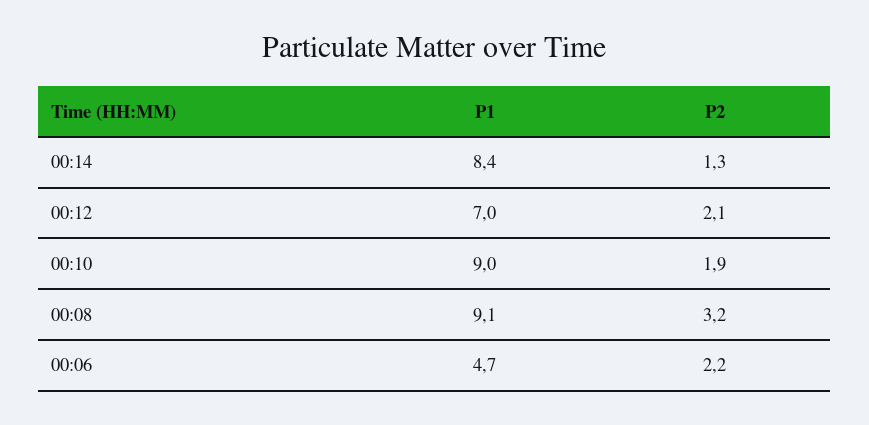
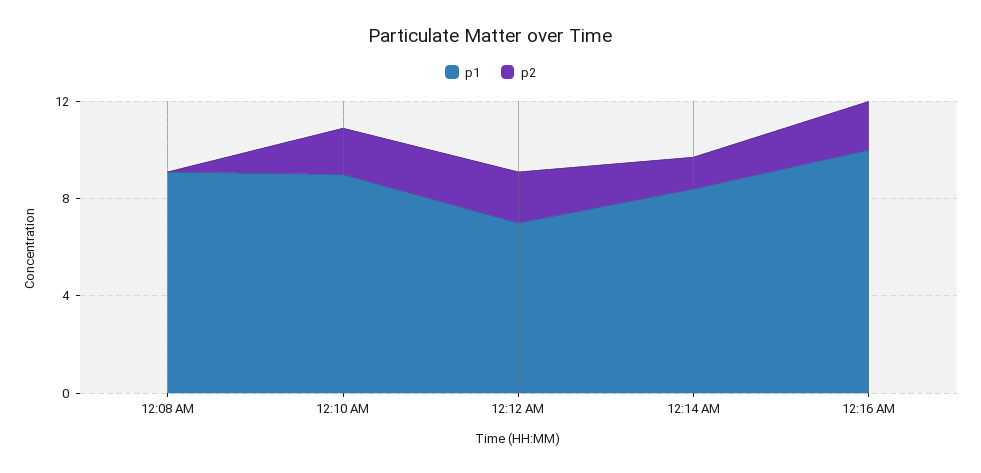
P2, 00:08: 3.2 -> 0
P1, 00:06: 4.7 -> none
P2, 00:06: 2.2 -> none
P1, 12:16 AM: none -> 10
P2, 12:16 AM: none -> 2

